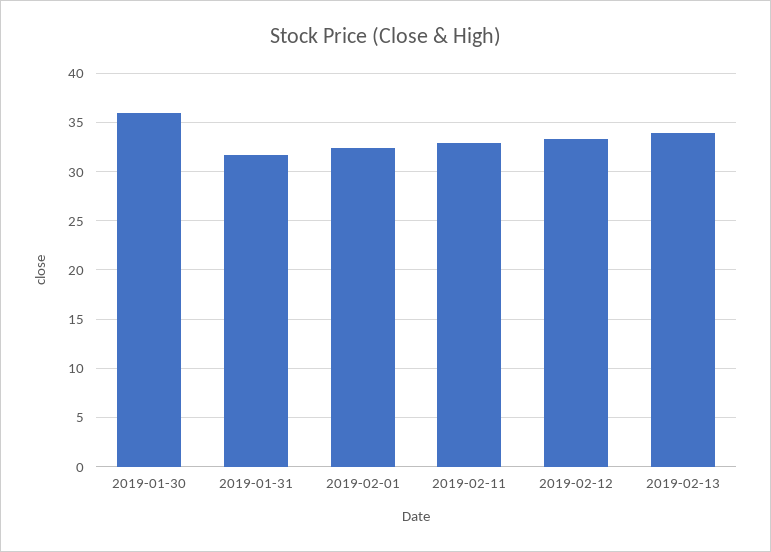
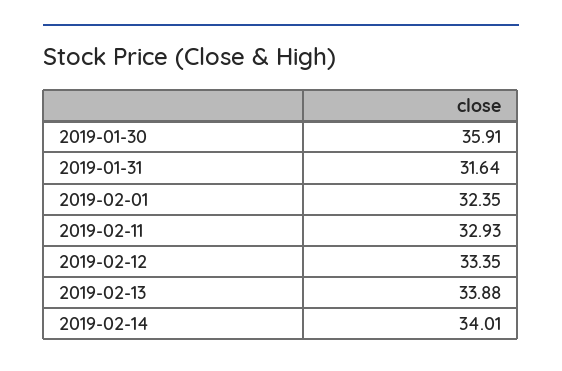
2019-02-14: none -> 34.01

